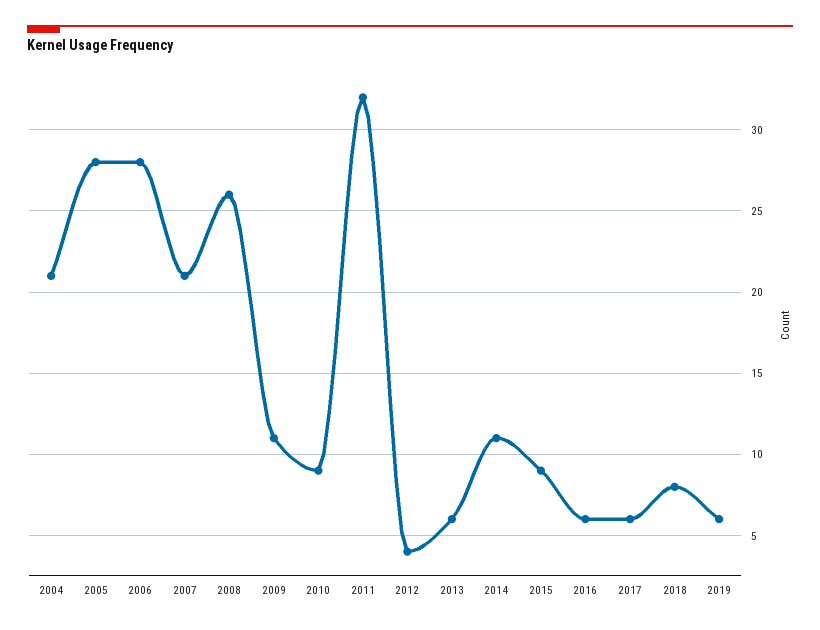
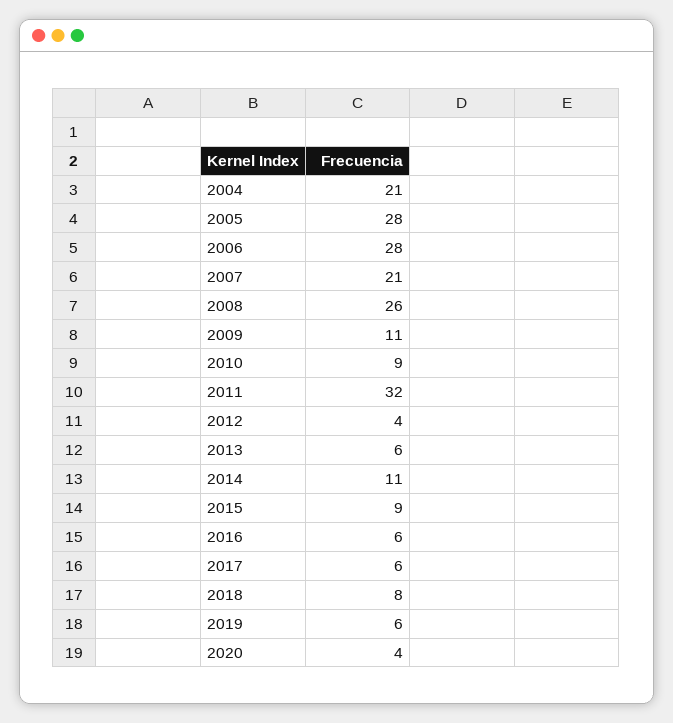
2020: none -> 4

